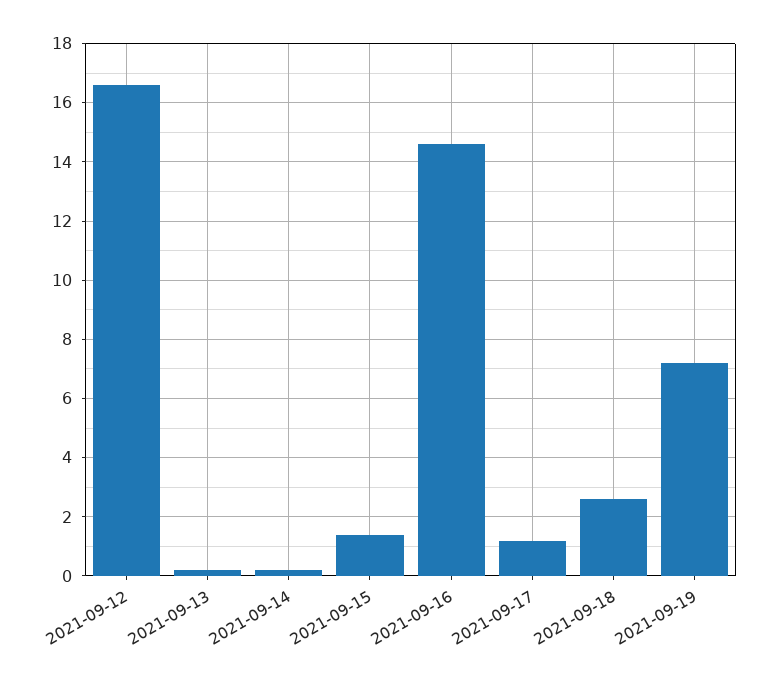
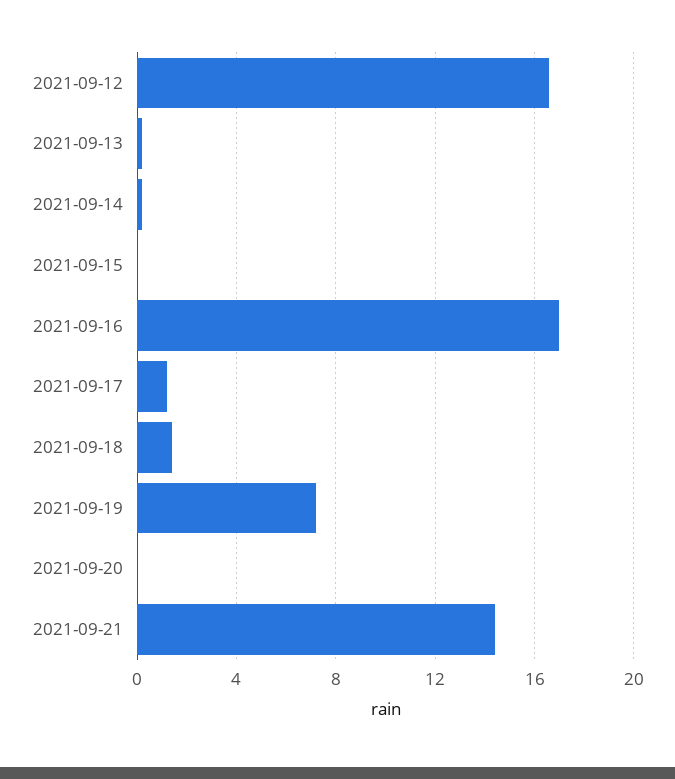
2021-09-15: 1.5 -> 0
2021-09-16: 14.5 -> 17
2021-09-18: 2.5 -> 1.5
2021-09-20: none -> 0
2021-09-21: none -> 14.5

